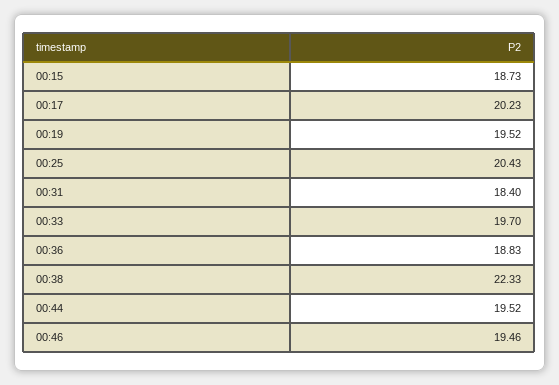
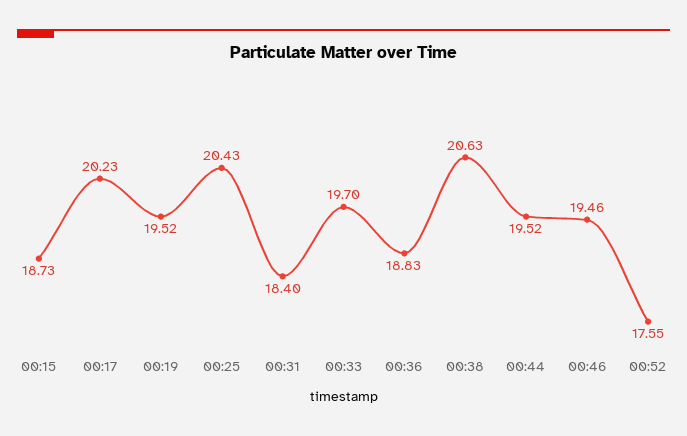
00:38: 22.33 -> 20.63
00:52: none -> 17.55

